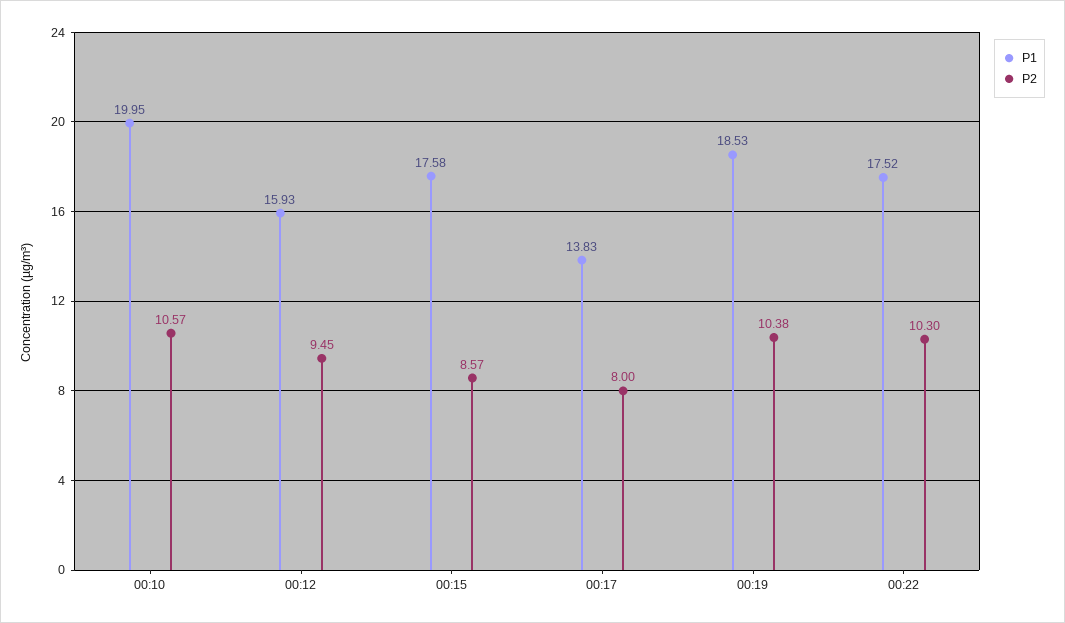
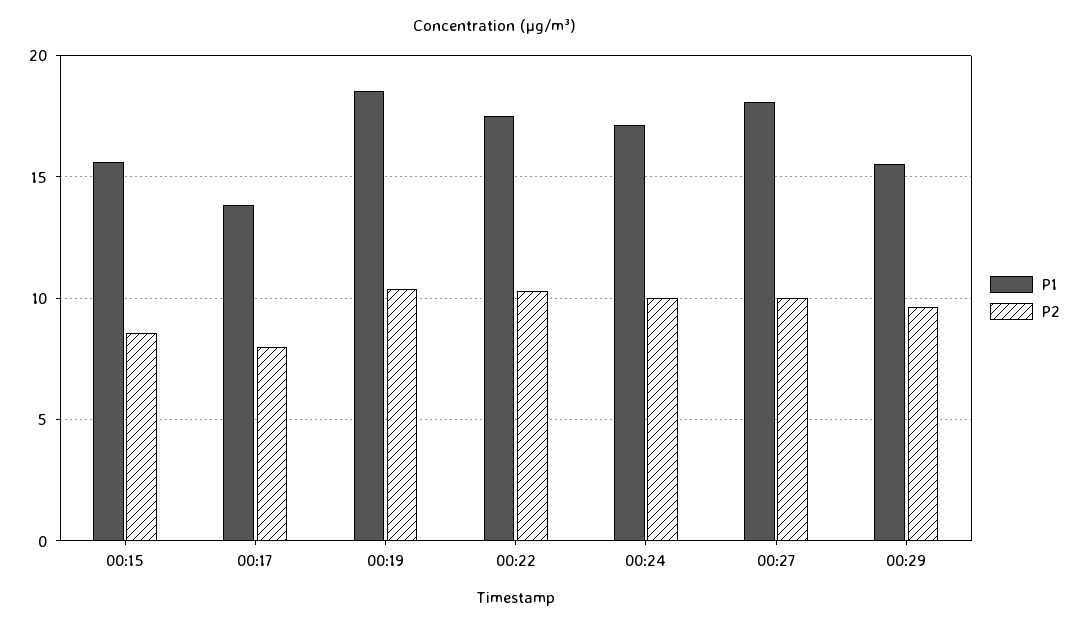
P1, 00:10: 19.95 -> none
P2, 00:10: 10.57 -> none
P1, 00:12: 15.93 -> none
P2, 00:12: 9.45 -> none
P1, 00:15: 17.58 -> 15.5
P1, 00:24: none -> 17
P2, 00:24: none -> 10
P1, 00:27: none -> 18
P2, 00:27: none -> 10
P1, 00:29: none -> 15.5
P2, 00:29: none -> 9.5

